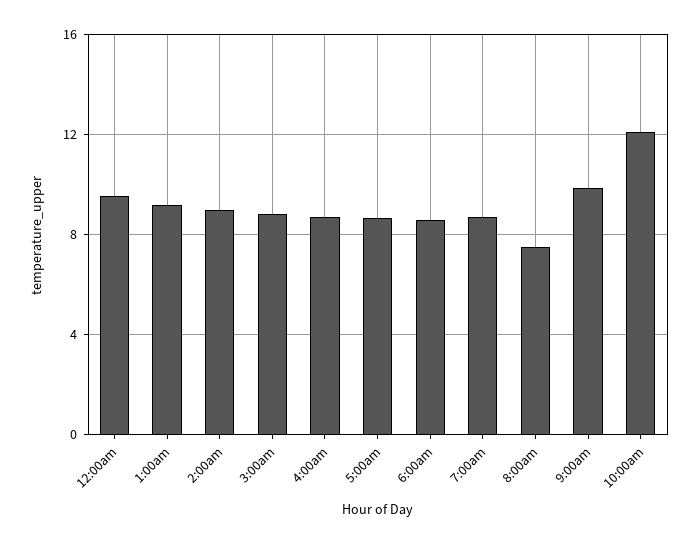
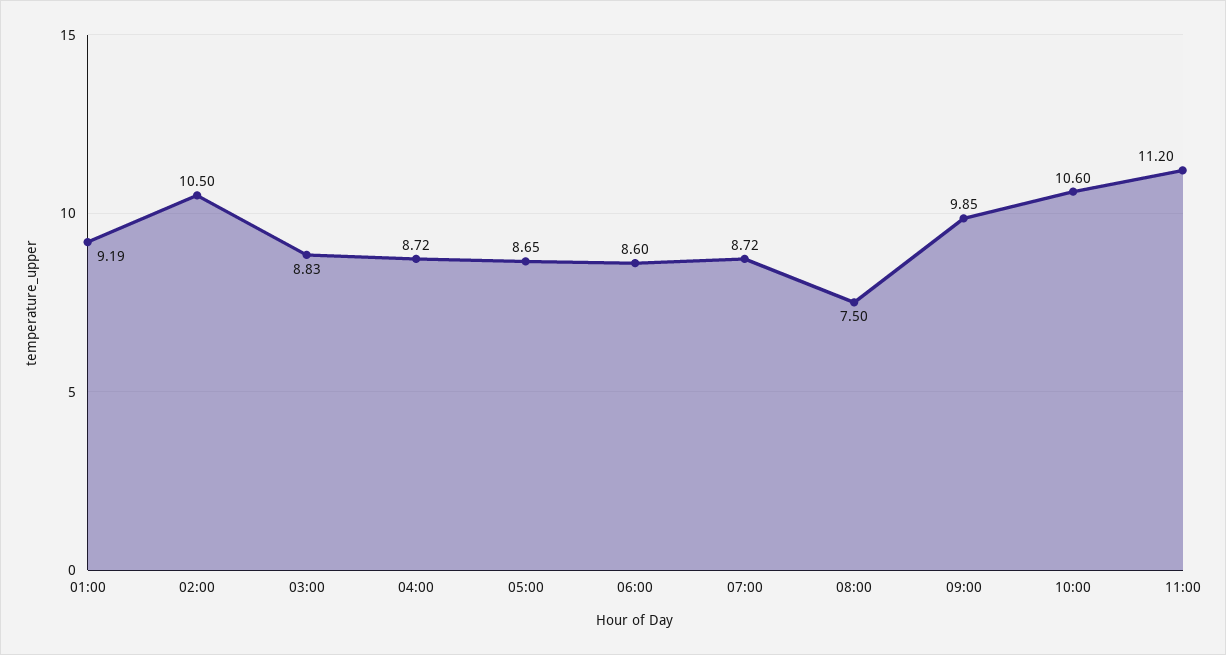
12:00am: 9.5 -> none
2:00am: 9 -> 10.5
10:00am: 12 -> 10.6
11:00: none -> 11.2

